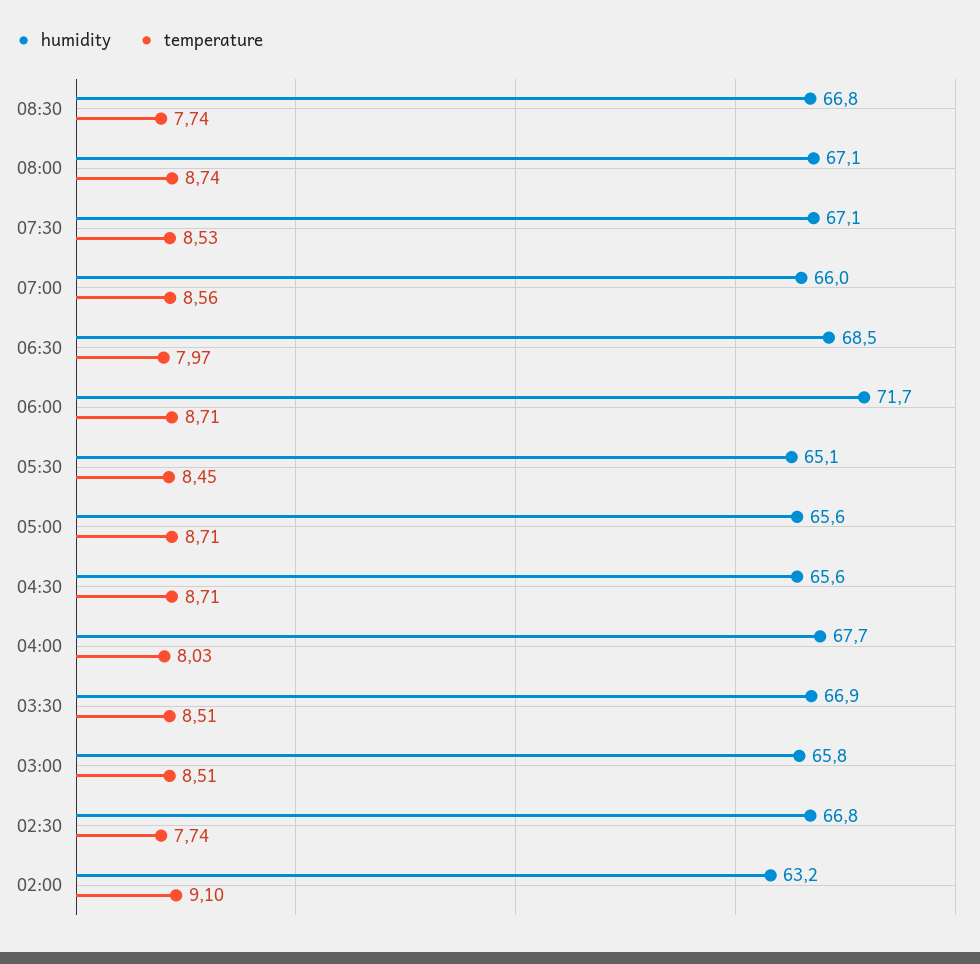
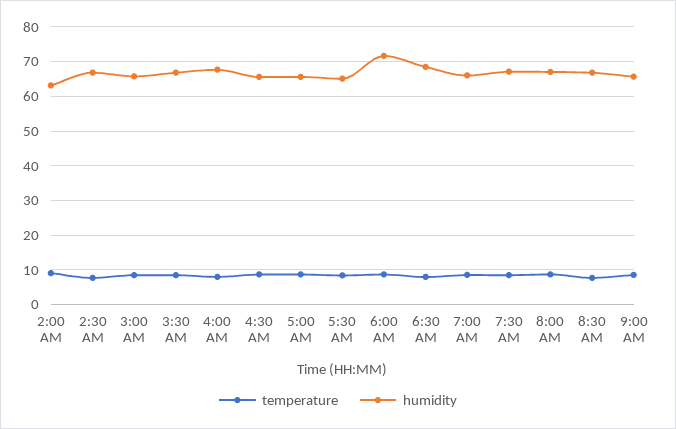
temperature, 9:00 AM: none -> 8
humidity, 9:00 AM: none -> 66

